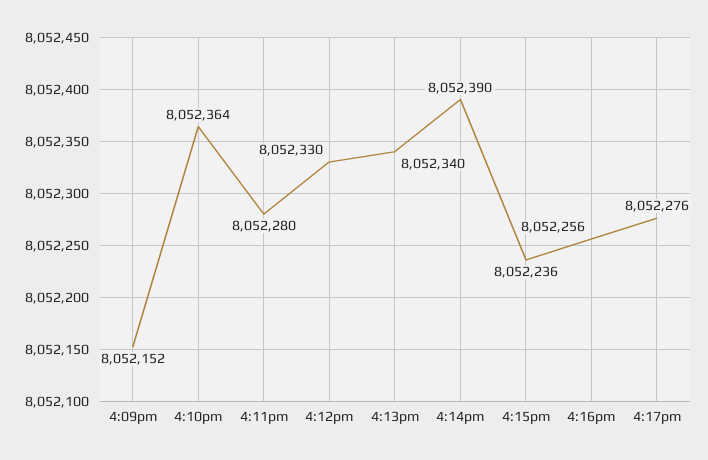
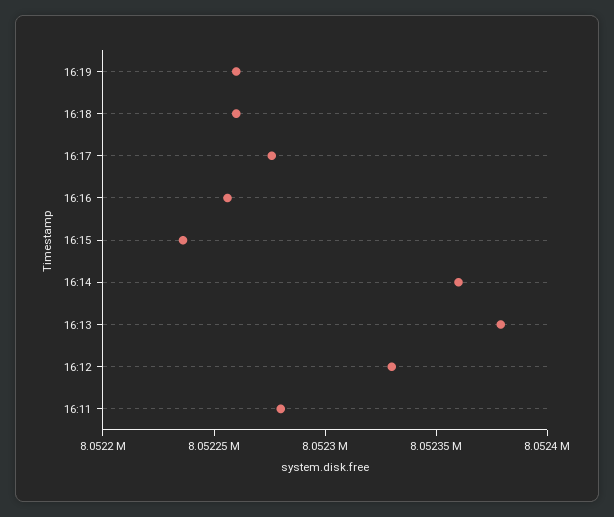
4:09pm: 8052152 -> none
4:10pm: 8052364 -> none
4:13pm: 8052340 -> 8052380
4:14pm: 8052390 -> 8052360
16:19: none -> 8052260
16:18: none -> 8052260

